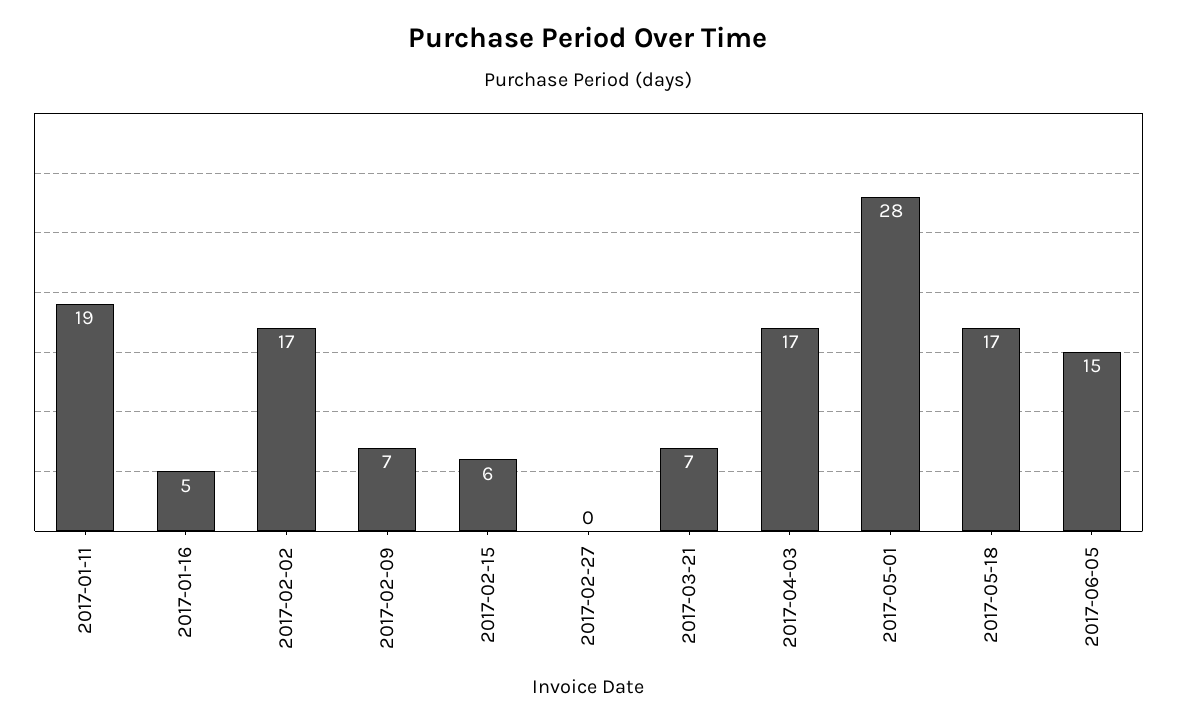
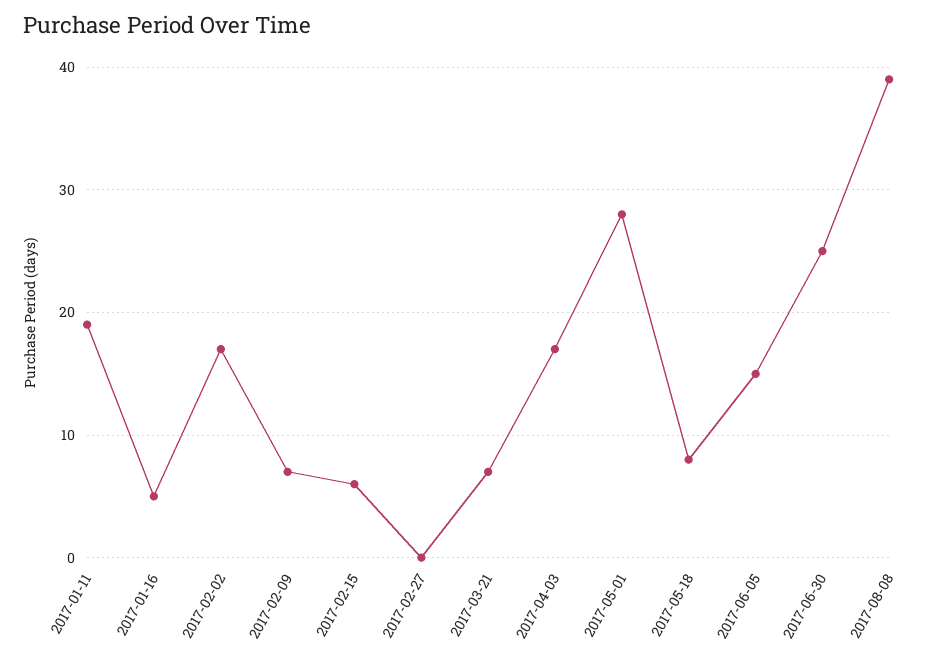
2017-05-18: 17 -> 8
2017-06-30: none -> 25
2017-08-08: none -> 39

